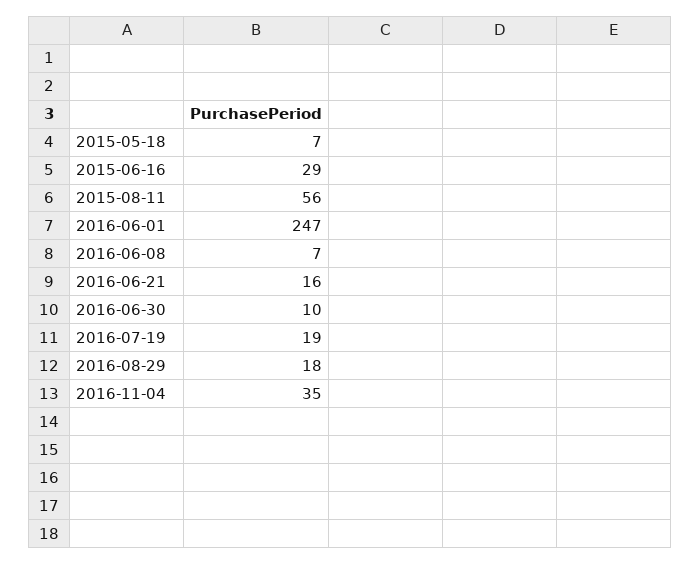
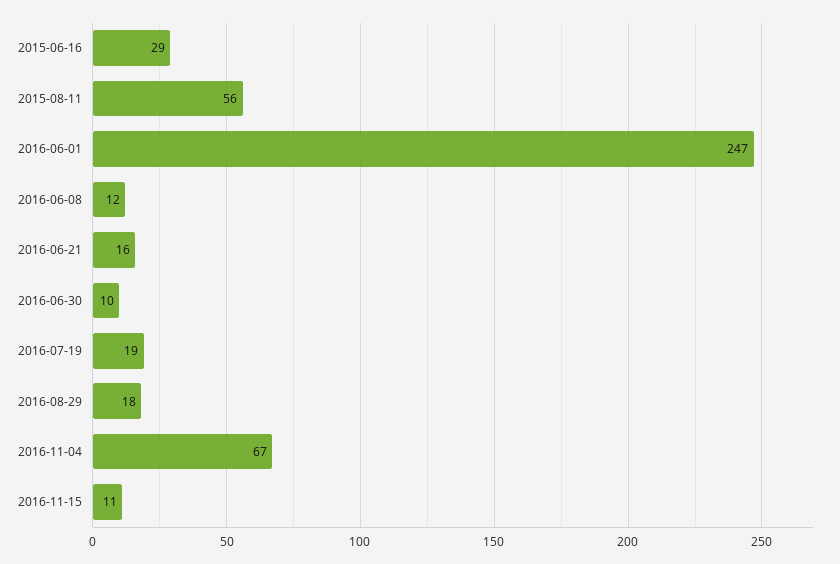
2015-05-18: 7 -> none
2016-06-08: 7 -> 12
2016-11-04: 35 -> 67
2016-11-15: none -> 11

